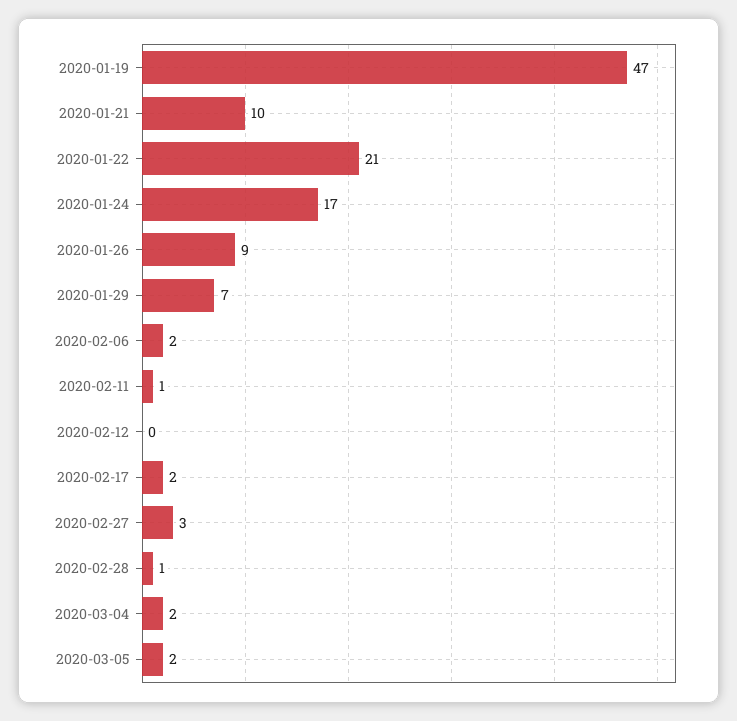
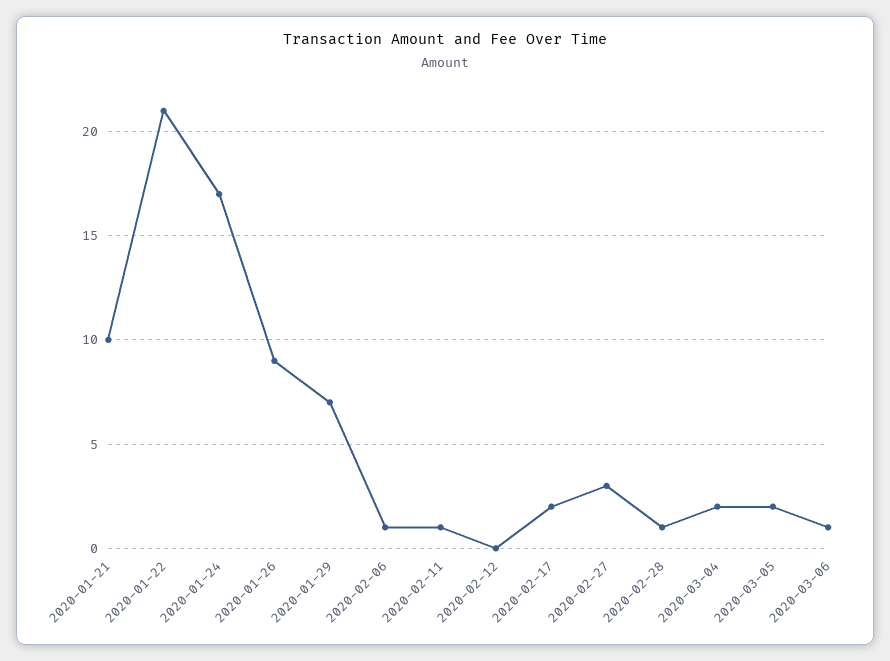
2020-01-19: 47 -> none
2020-02-06: 2 -> 1
2020-03-06: none -> 1

